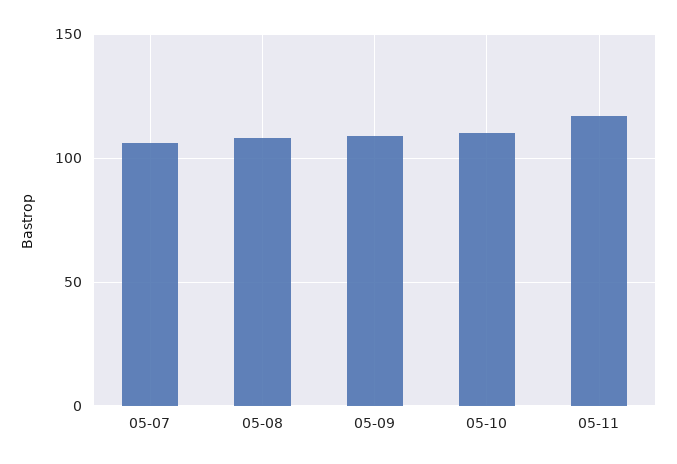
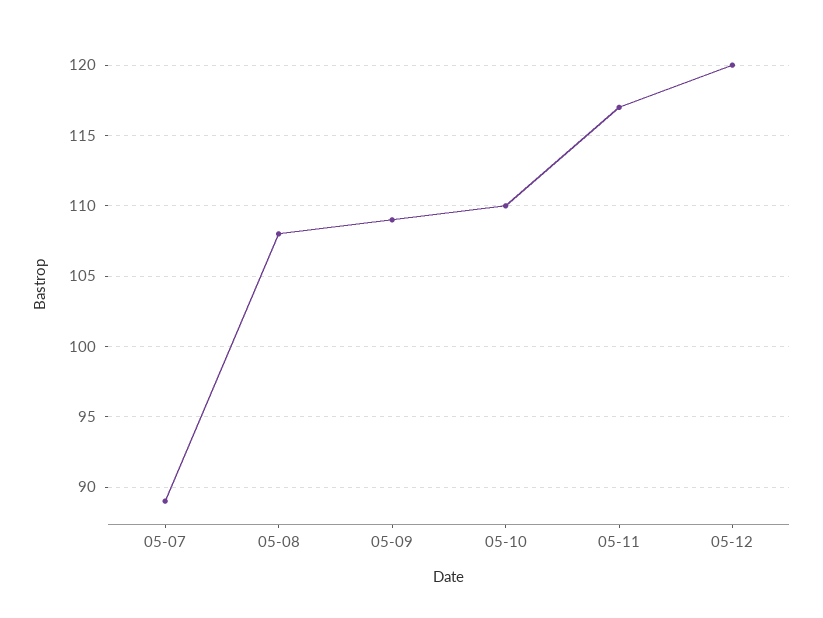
05-07: 105 -> 89
05-12: none -> 120

